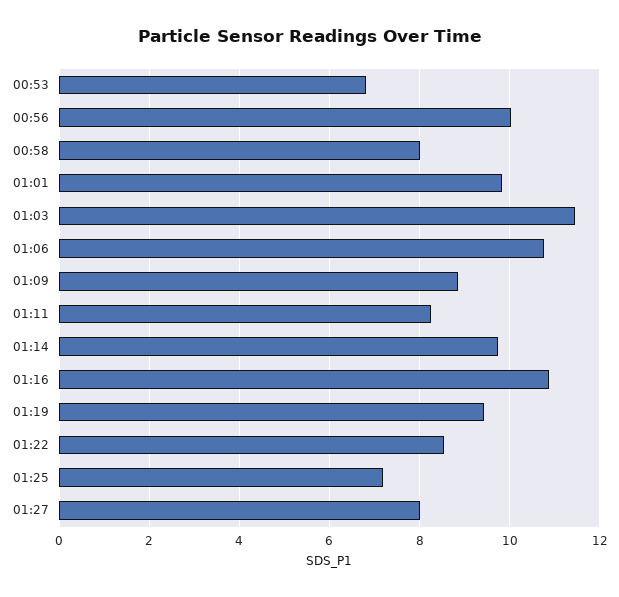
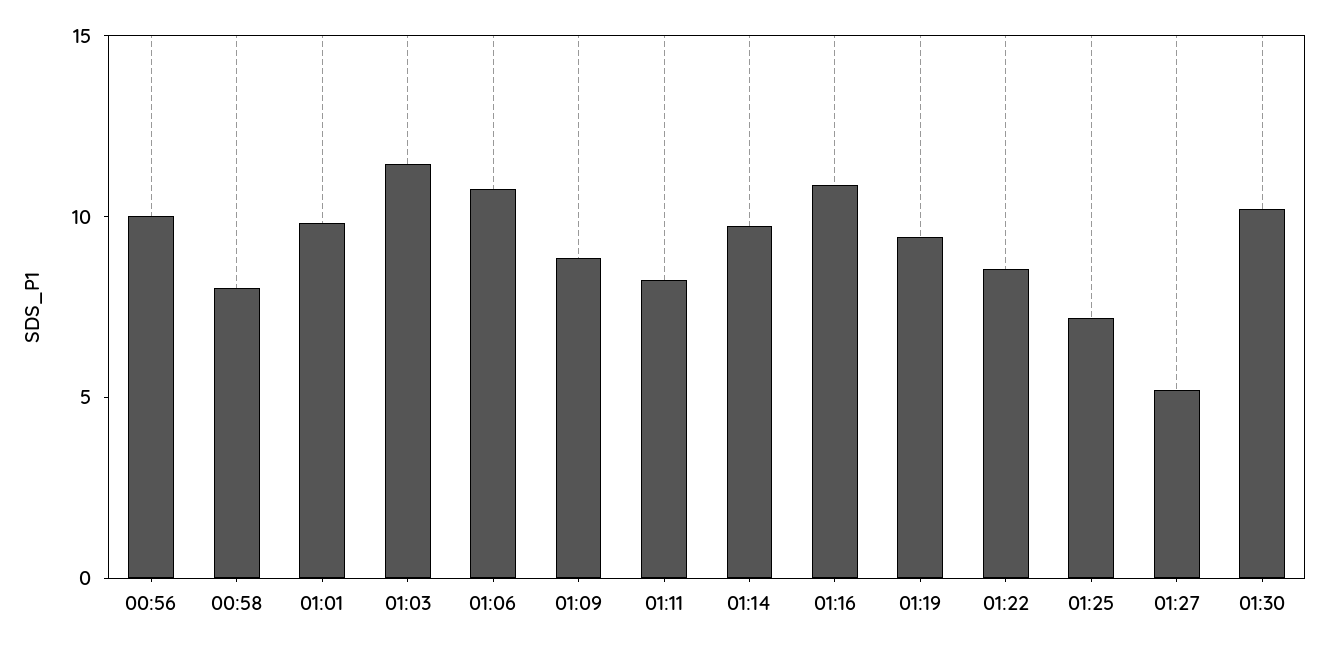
00:53: 6.8 -> none
01:27: 8 -> 5
01:30: none -> 10

